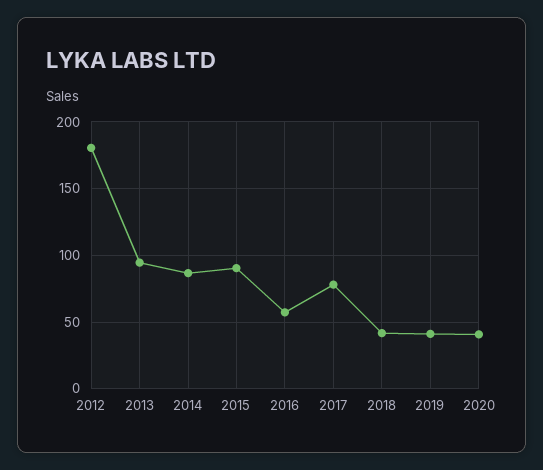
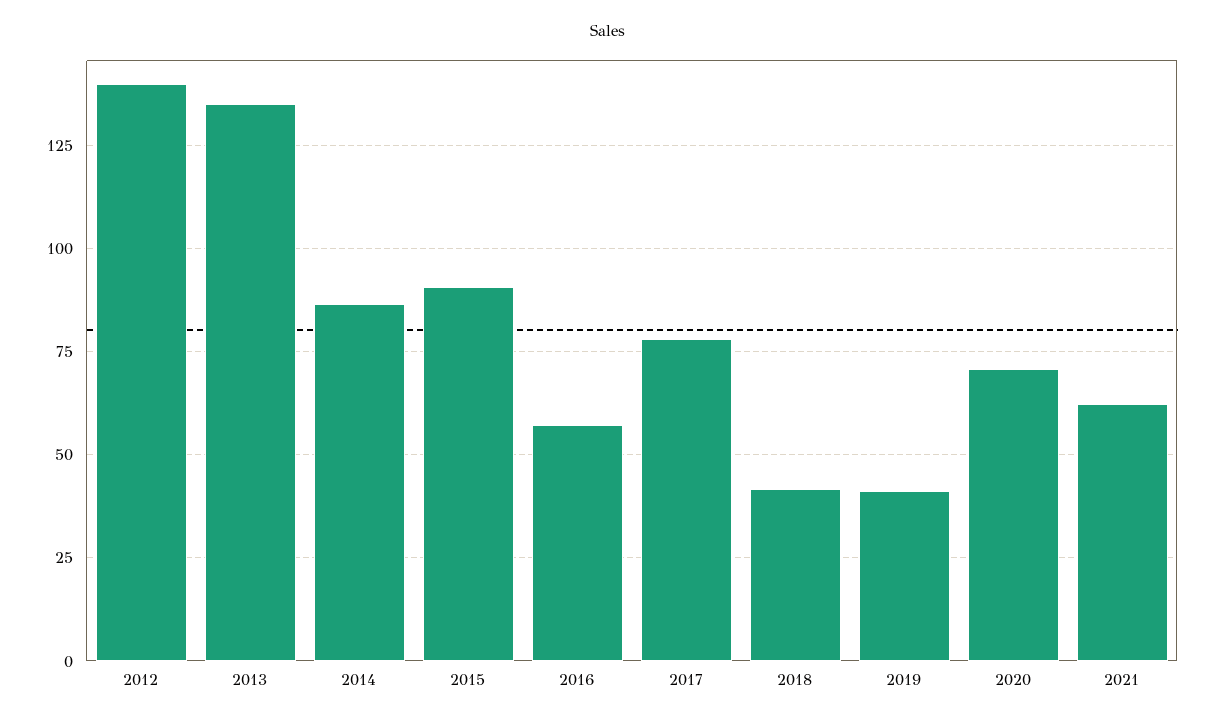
2012: 180 -> 140
2013: 95 -> 135
2020: 40 -> 70
2021: none -> 62.5

